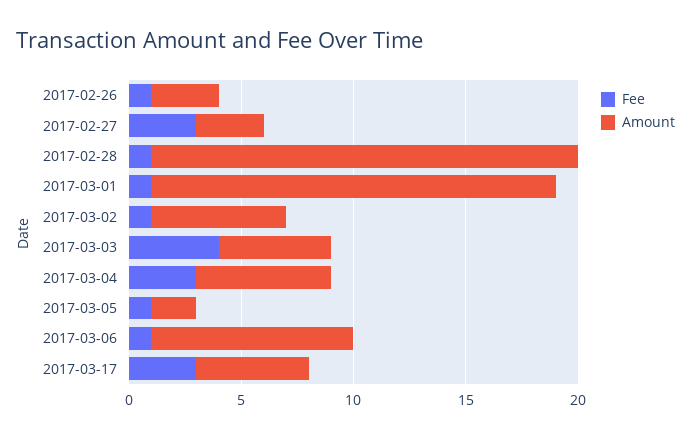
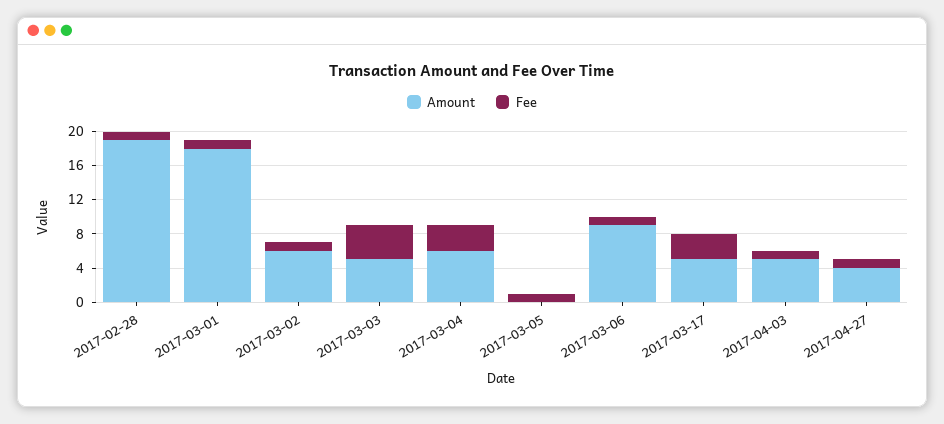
Fee, 2017-02-26: 1 -> none
Amount, 2017-02-26: 3 -> none
Fee, 2017-02-27: 3 -> none
Amount, 2017-02-27: 3 -> none
Amount, 2017-03-05: 2 -> 0
Amount, 2017-04-03: none -> 5
Fee, 2017-04-03: none -> 1
Amount, 2017-04-27: none -> 4
Fee, 2017-04-27: none -> 1

